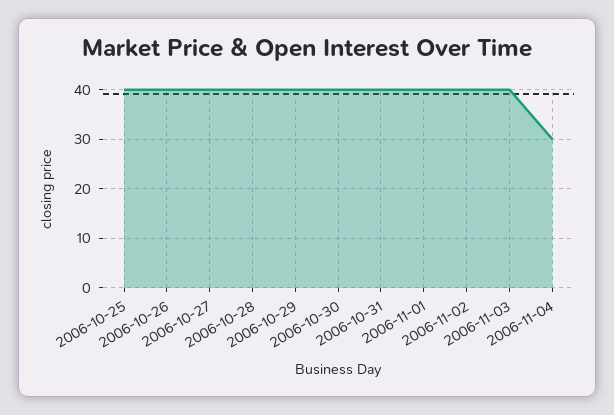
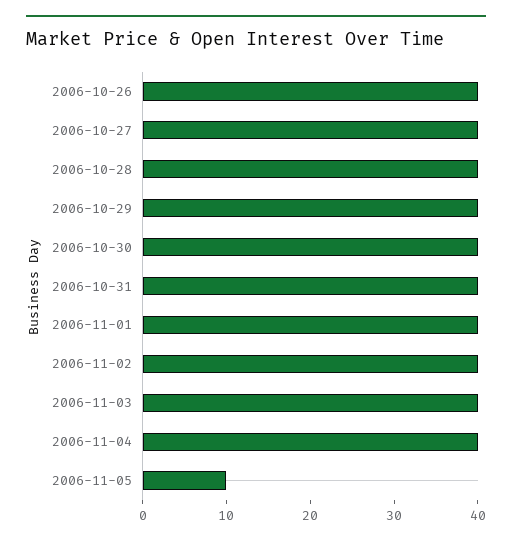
2006-10-25: 40 -> none
2006-11-04: 30 -> 40
2006-11-05: none -> 10

